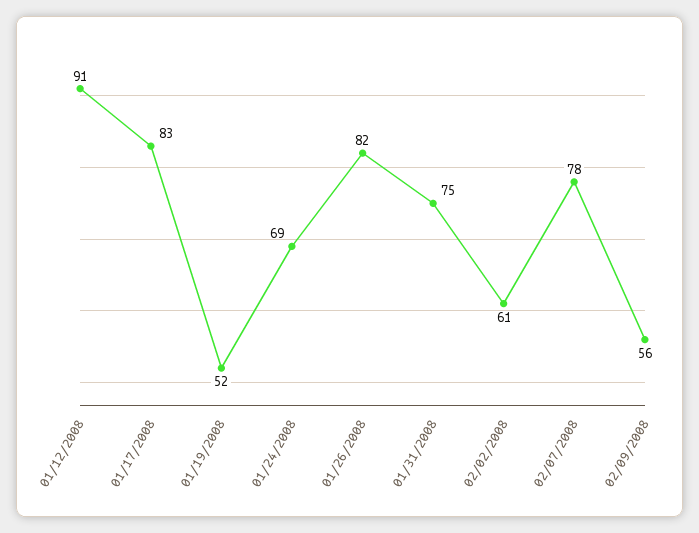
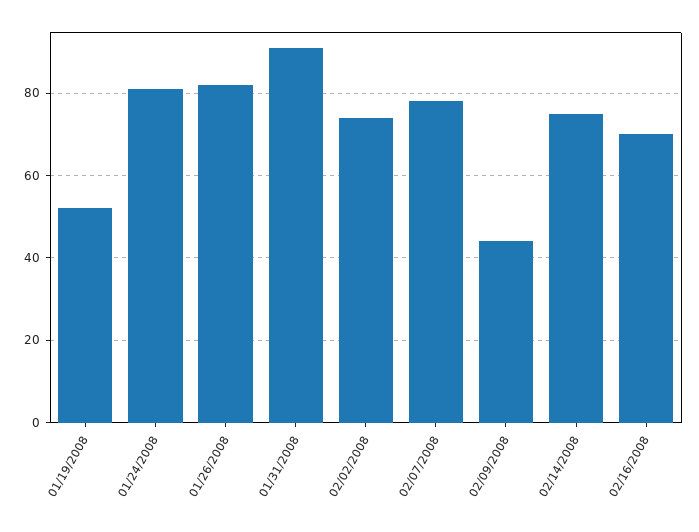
01/12/2008: 91 -> none
01/17/2008: 83 -> none
01/24/2008: 69 -> 80
01/31/2008: 75 -> 90
02/02/2008: 61 -> 75
02/09/2008: 56 -> 45
02/14/2008: none -> 75
02/16/2008: none -> 70

